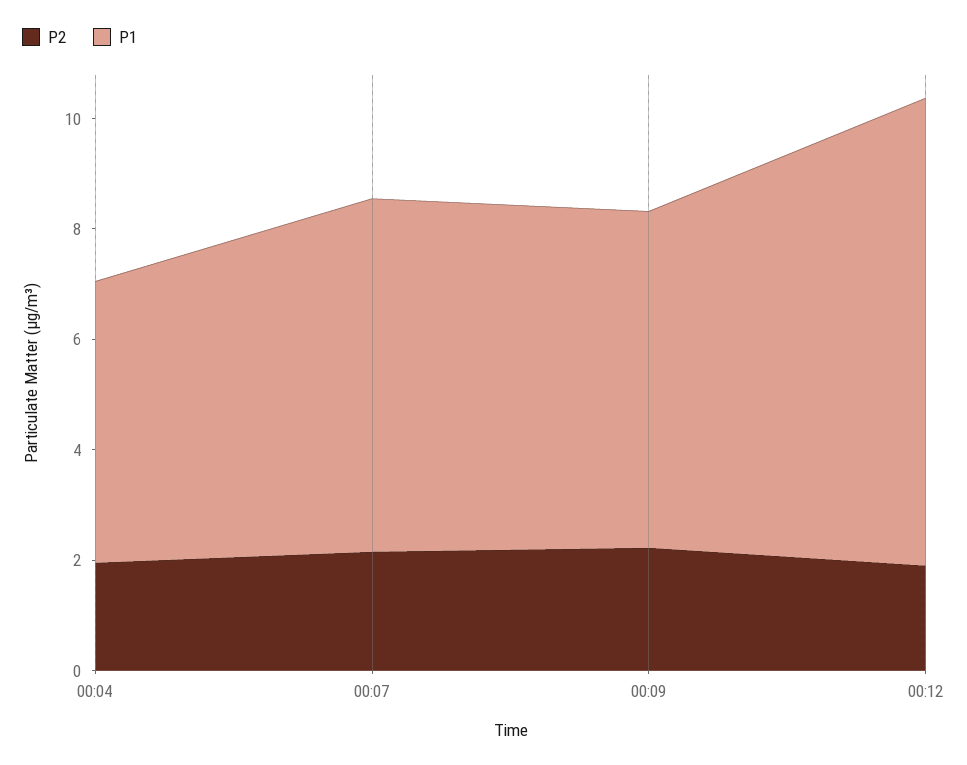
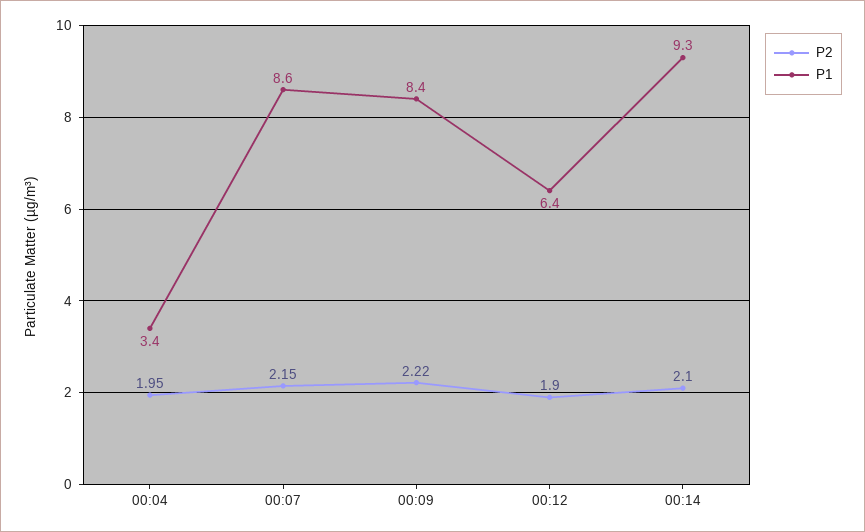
P1, 00:04: 5 -> 3.4
P1, 00:07: 6.5 -> 8.6
P1, 00:09: 6 -> 8.4
P1, 00:12: 8.5 -> 6.4
P2, 00:14: none -> 2.1
P1, 00:14: none -> 9.3

